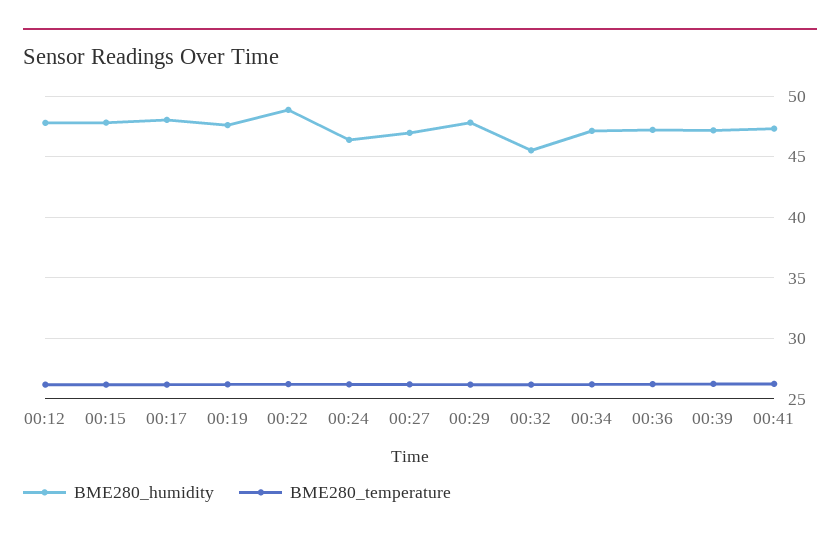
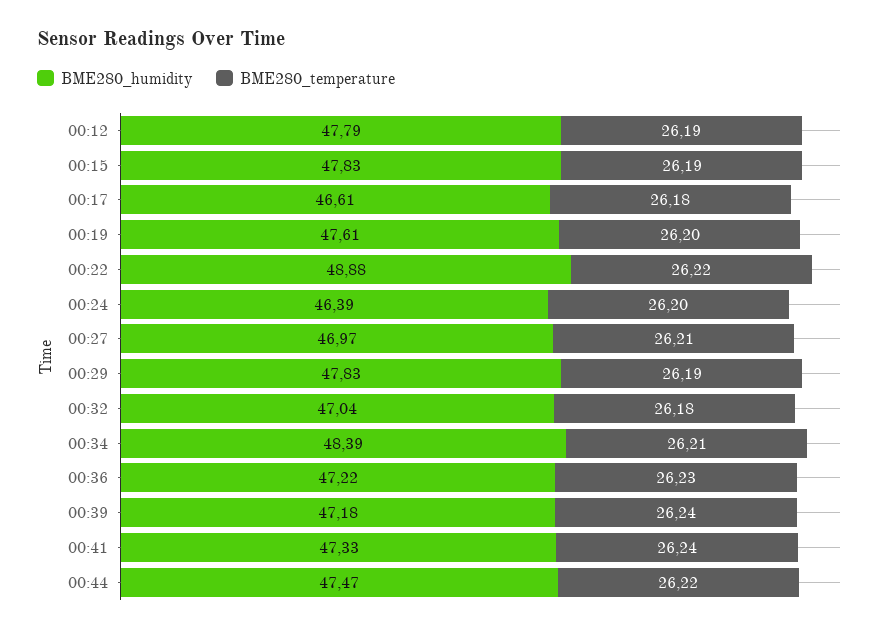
BME280_humidity, 00:17: 48 -> 46.61
BME280_humidity, 00:32: 45.5 -> 47.04
BME280_humidity, 00:34: 47 -> 48.39
BME280_humidity, 00:44: none -> 47.47
BME280_temperature, 00:44: none -> 26.22

